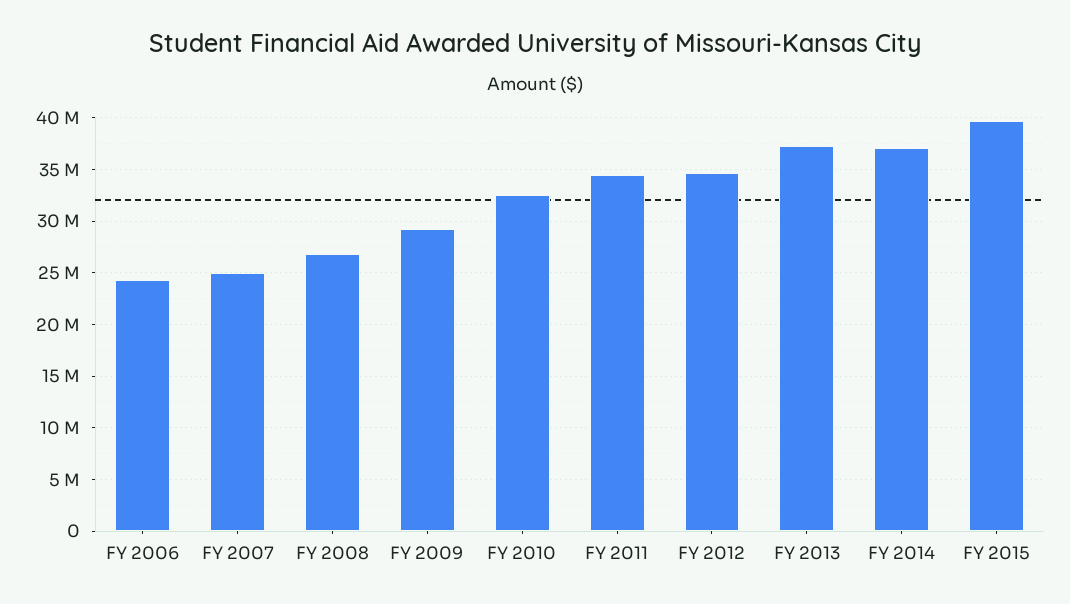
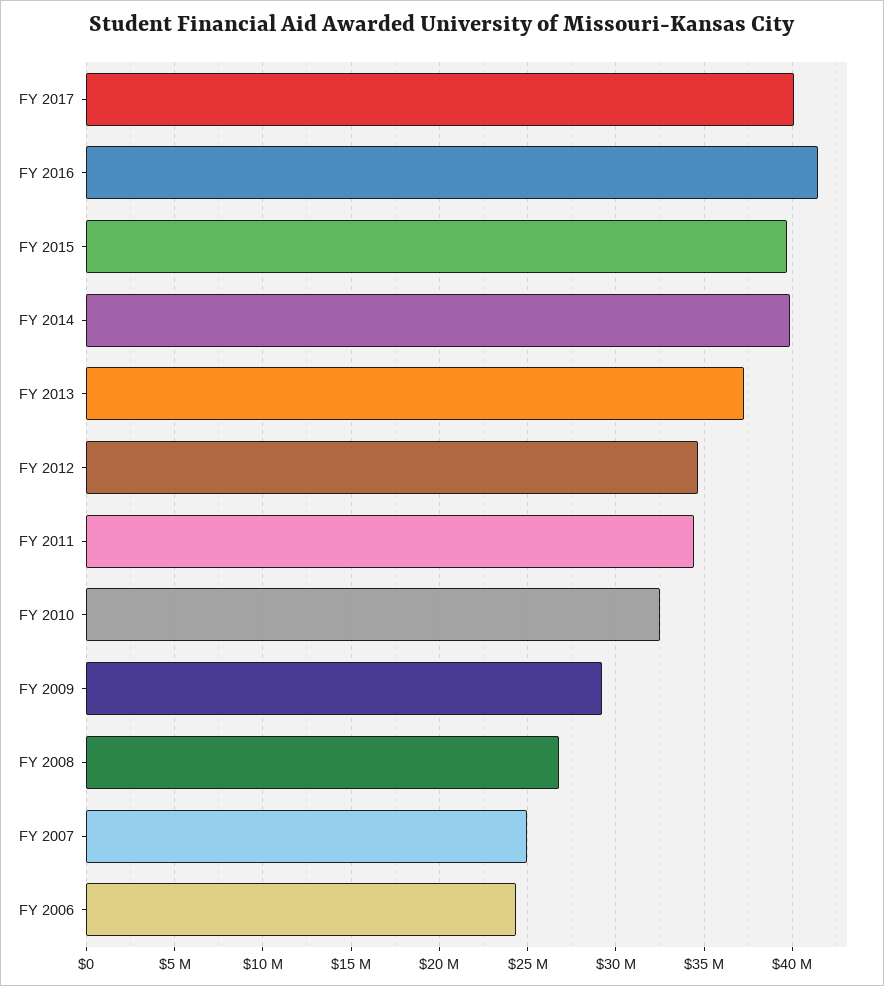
FY 2014: 37000000 -> 40000000
FY 2017: none -> 40000000
FY 2016: none -> 41500000

